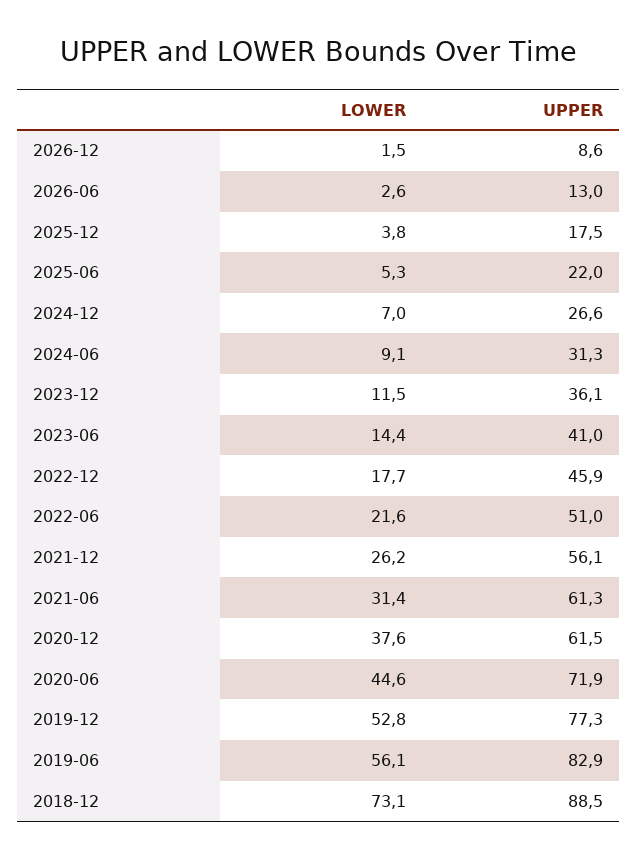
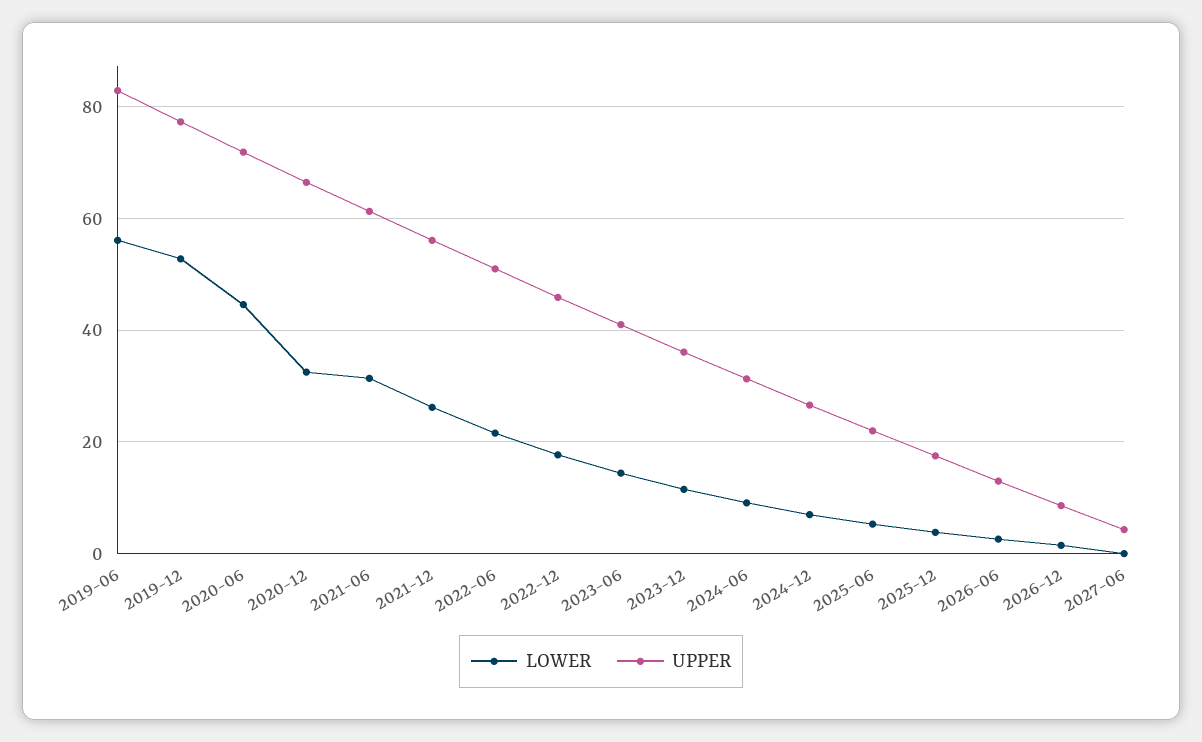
LOWER, 2020-12: 37.6 -> 32
UPPER, 2020-12: 61.5 -> 66
LOWER, 2018-12: 73.1 -> none
UPPER, 2018-12: 88.5 -> none
LOWER, 2027-06: none -> 0
UPPER, 2027-06: none -> 4

